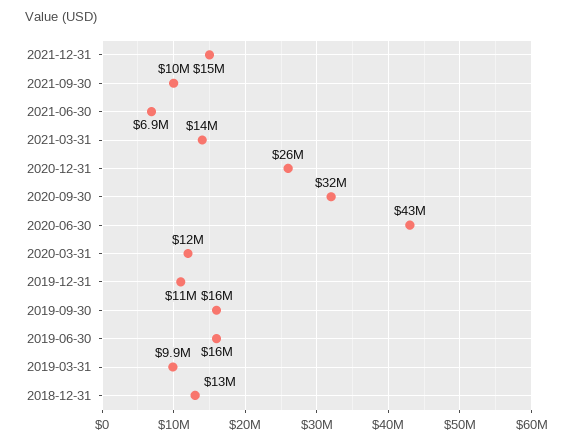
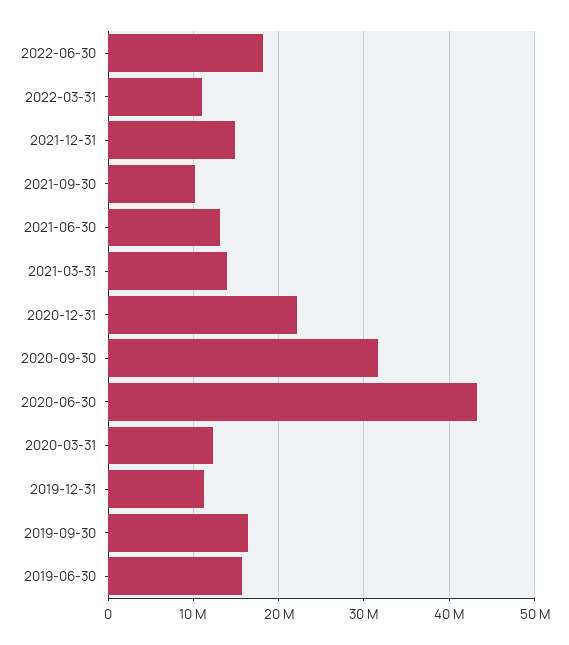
2021-06-30: 6900000 -> 13000000
2020-12-31: 26000000 -> 22000000
2019-03-31: 9900000 -> none
2018-12-31: 13000000 -> none
2022-06-30: none -> 18000000
2022-03-31: none -> 11000000

